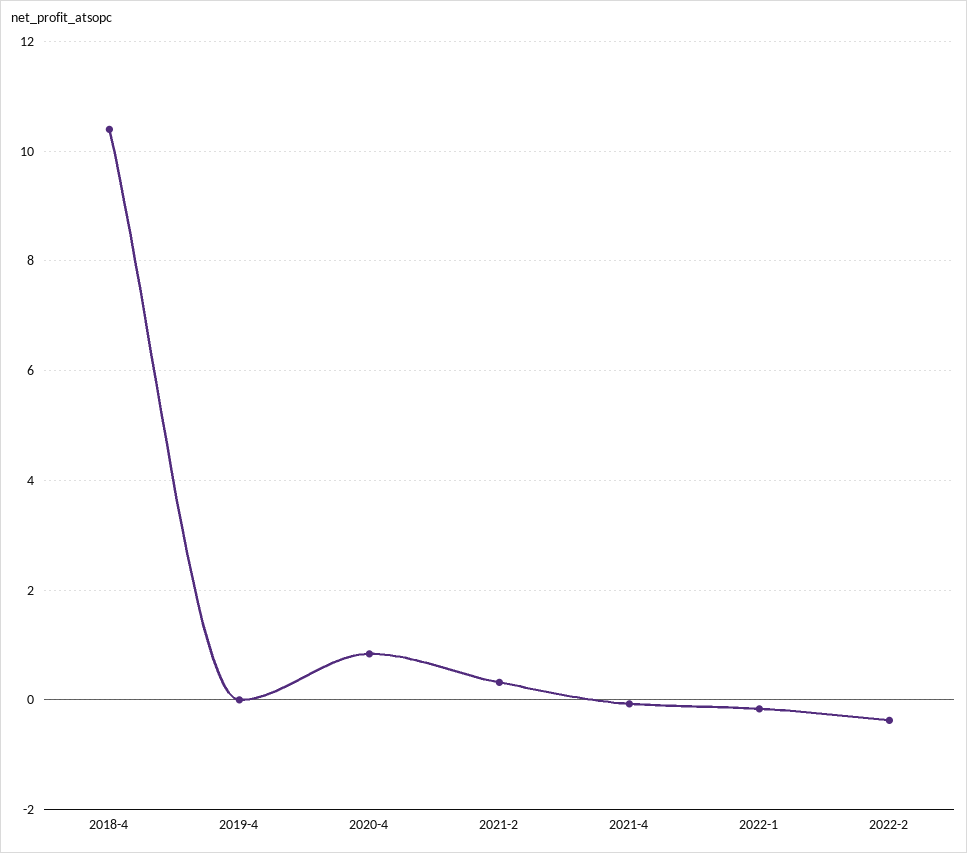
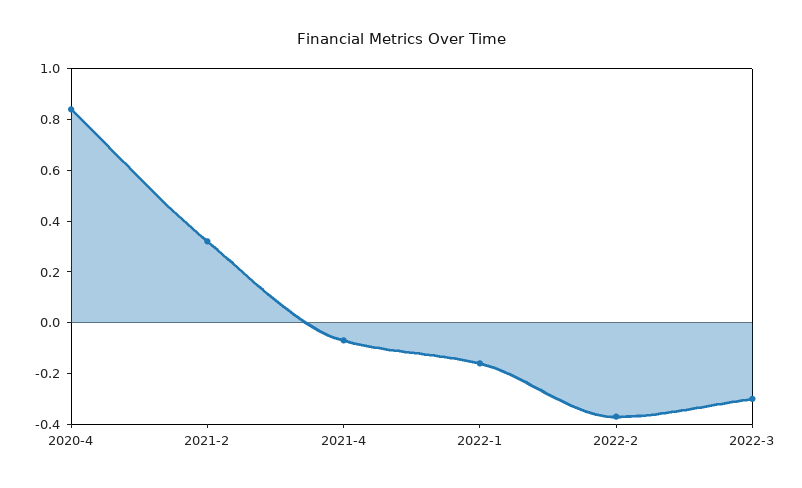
2018-4: 10.4 -> none
2019-4: 0 -> none
2022-3: none -> -0.3

